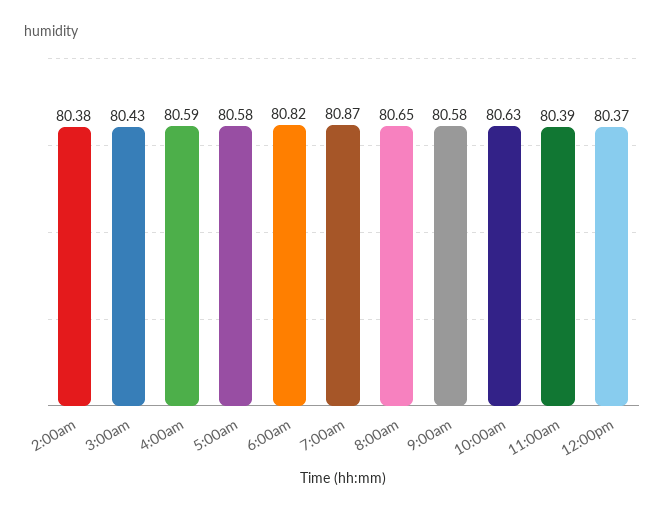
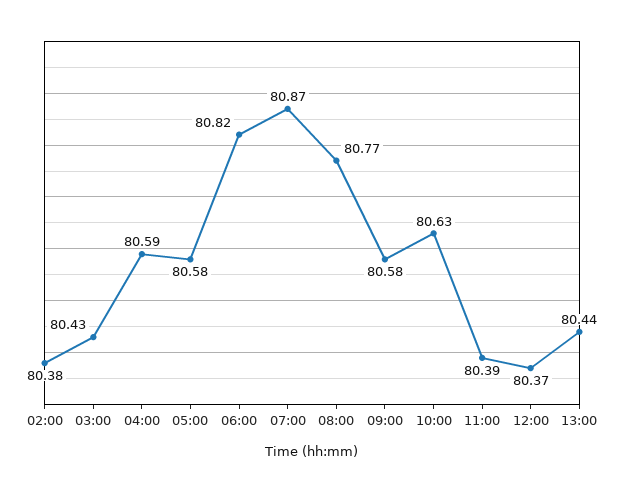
8:00am: 80.65 -> 80.77
13:00: none -> 80.44

